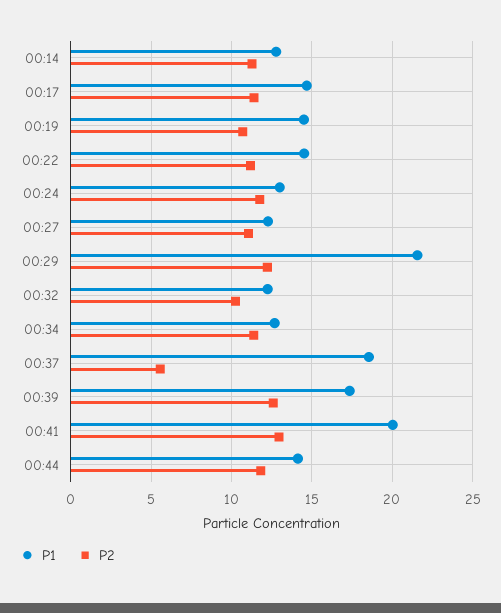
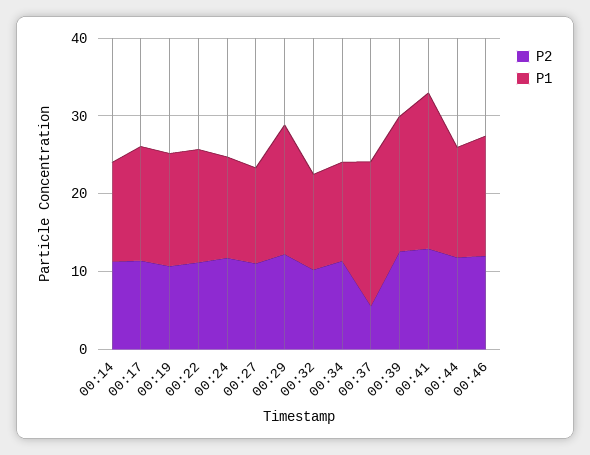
P1, 00:29: 21.5 -> 16
P2, 00:46: none -> 12
P1, 00:46: none -> 16

